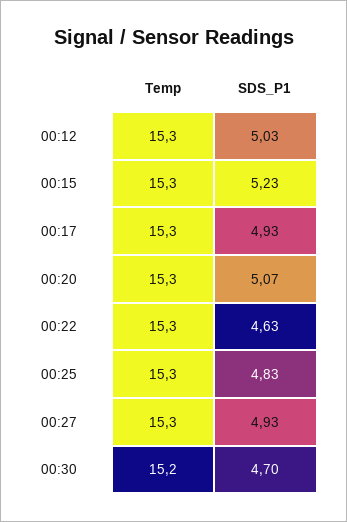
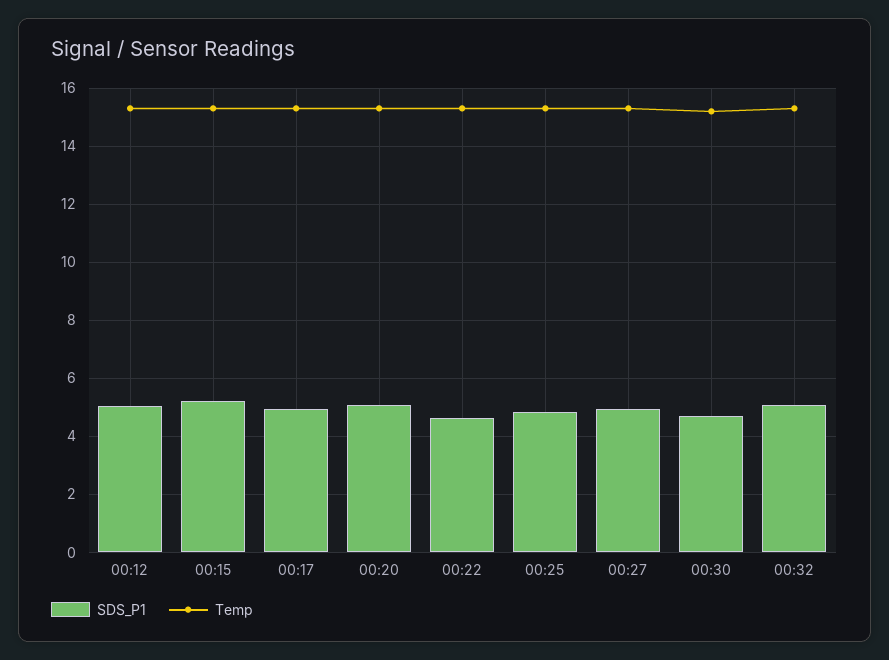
SDS_P1, 00:32: none -> 5
Temp, 00:32: none -> 15.25

